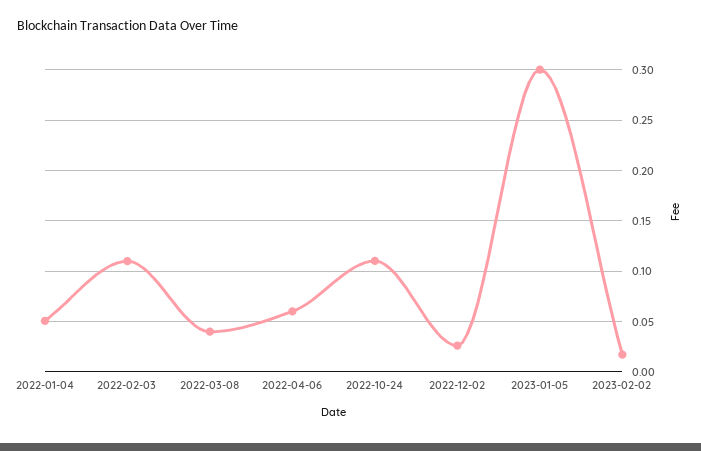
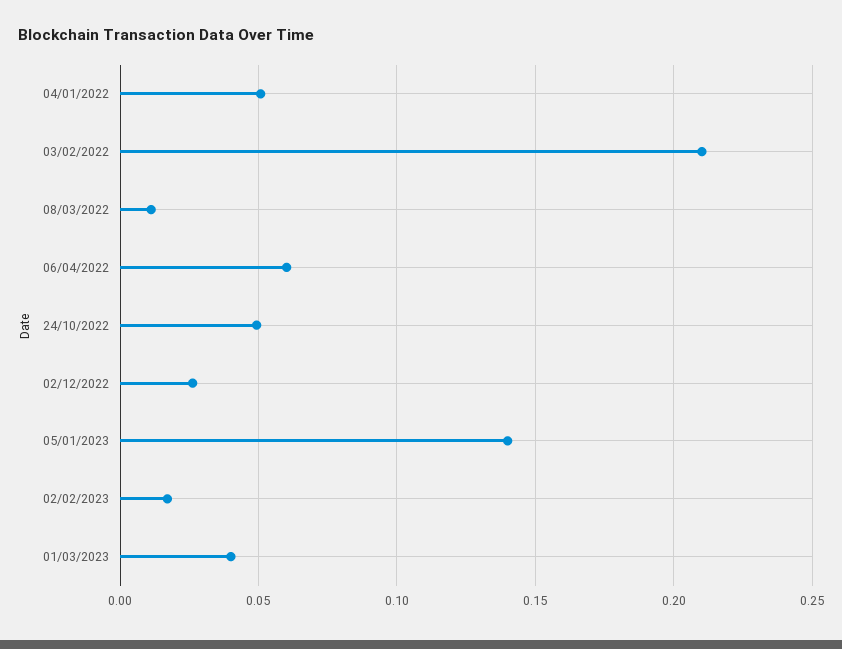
2022-02-03: 0.11 -> 0.21
2022-03-08: 0.04 -> 0.01
2022-10-24: 0.11 -> 0.05
2023-01-05: 0.3 -> 0.14
01/03/2023: none -> 0.04

